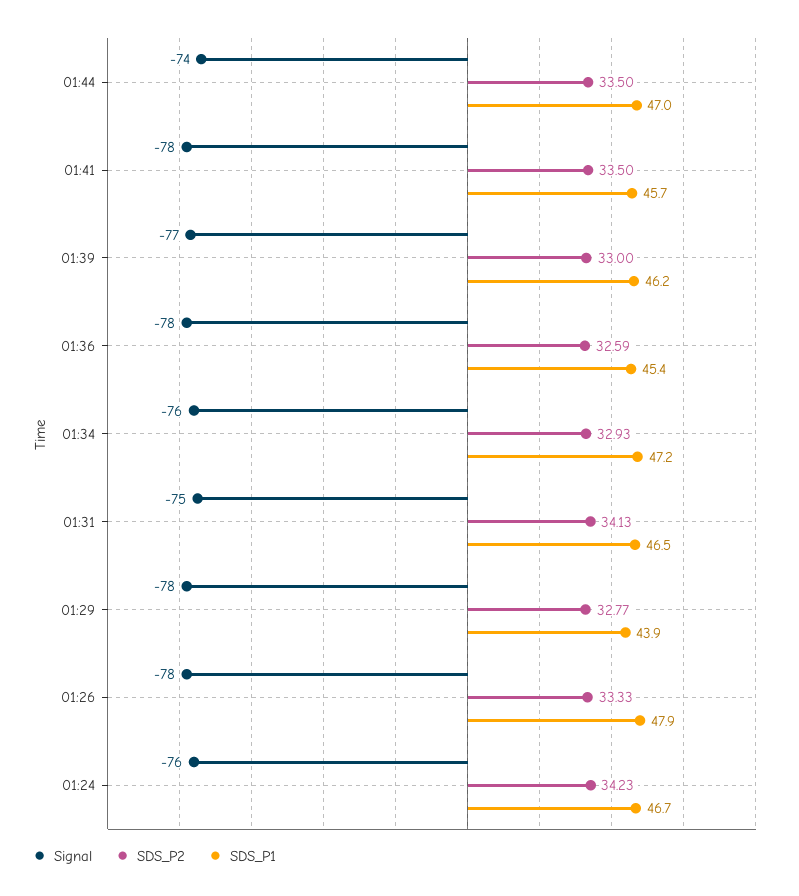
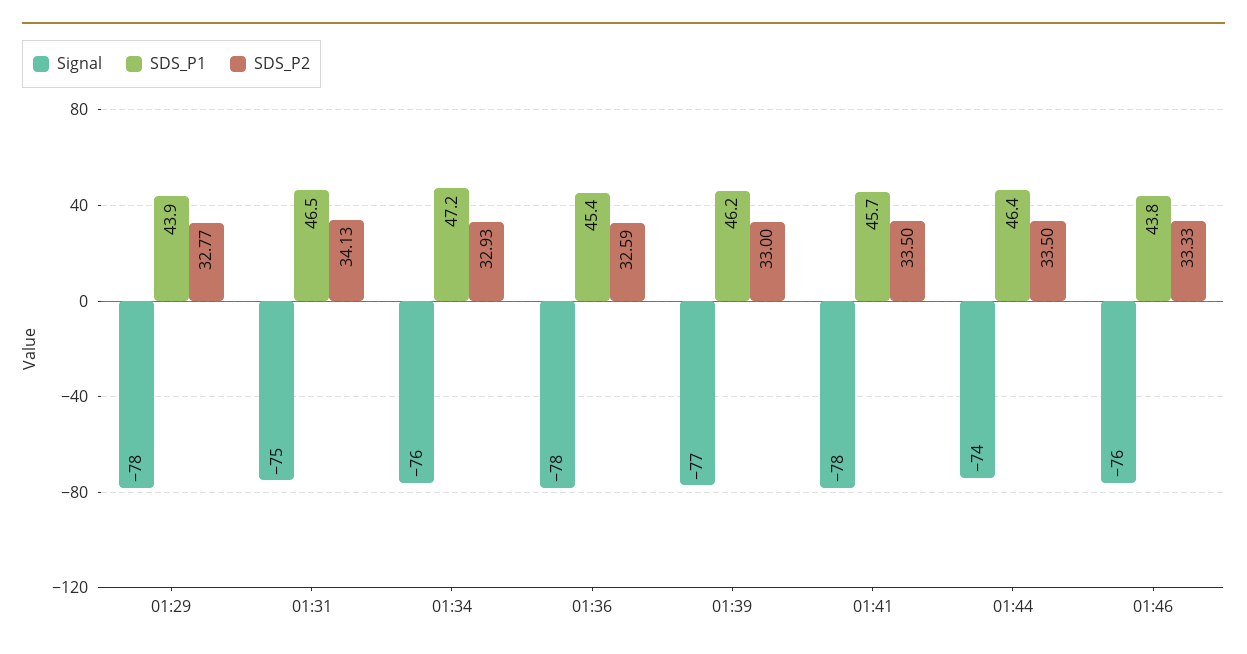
SDS_P1, 01:44: 47 -> 46.4
Signal, 01:26: -78 -> none
SDS_P2, 01:26: 33.33 -> none
SDS_P1, 01:26: 47.9 -> none
Signal, 01:24: -76 -> none
SDS_P2, 01:24: 34.23 -> none
SDS_P1, 01:24: 46.7 -> none
Signal, 01:46: none -> -76
SDS_P1, 01:46: none -> 43.8
SDS_P2, 01:46: none -> 33.33

